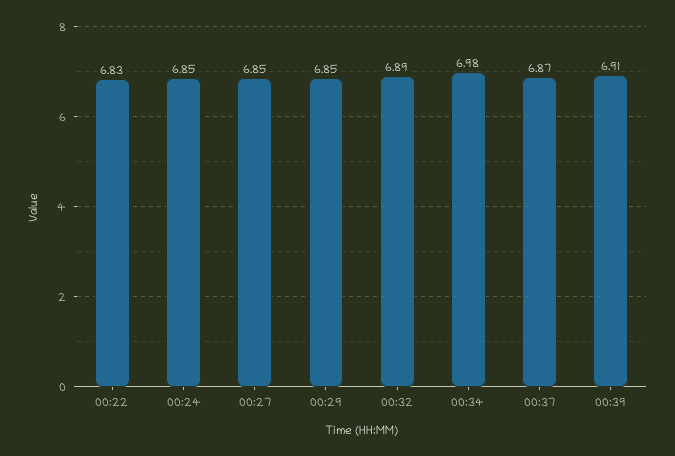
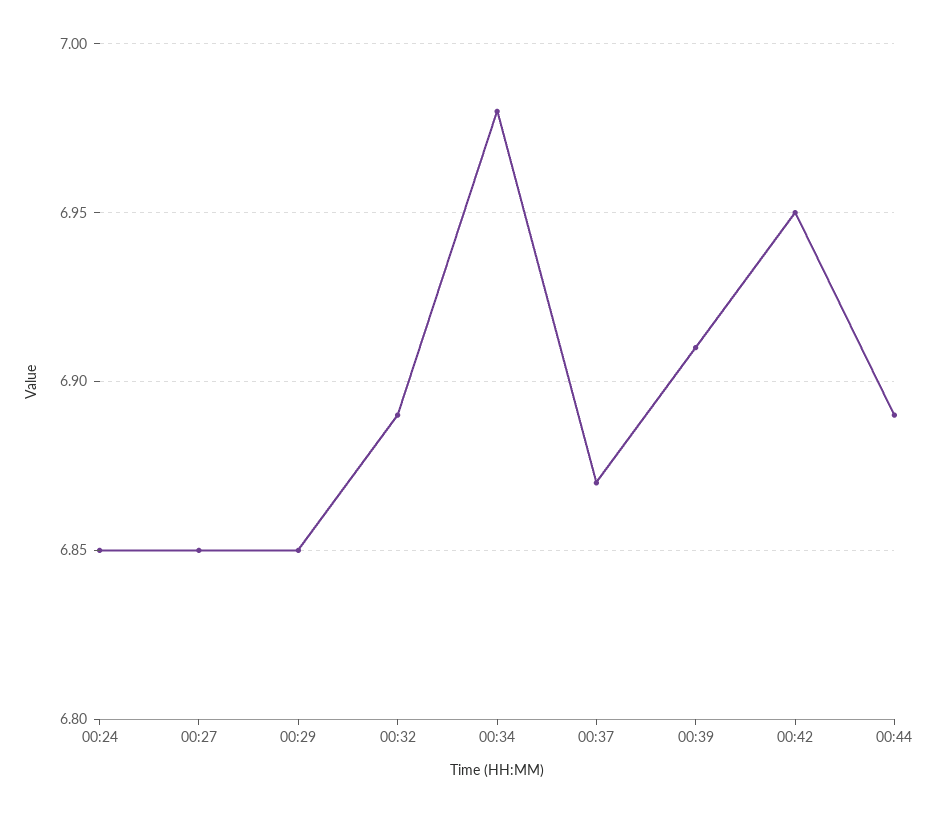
00:22: 6.83 -> none
00:42: none -> 6.95
00:44: none -> 6.89

